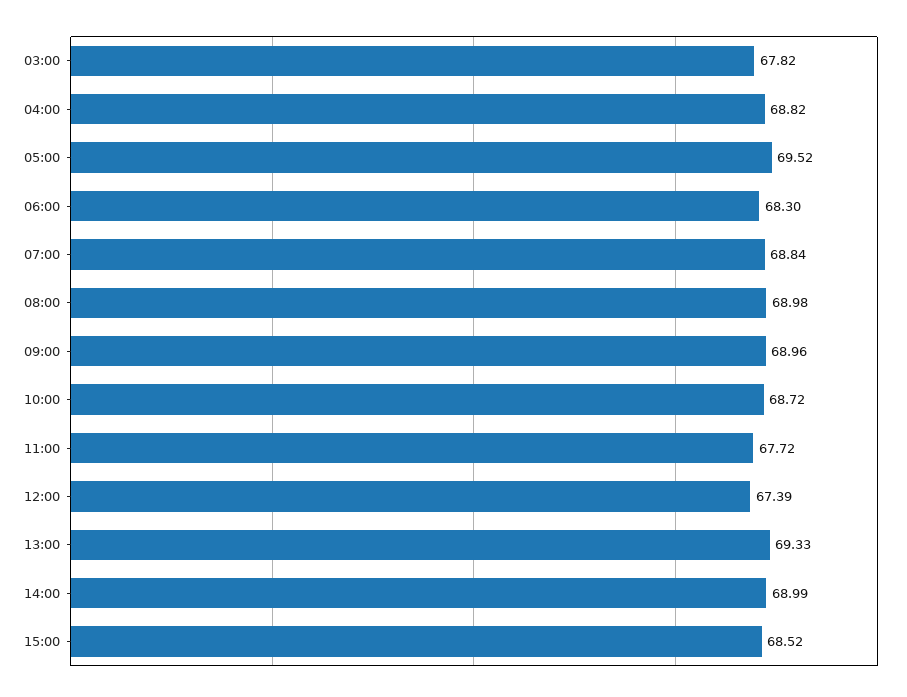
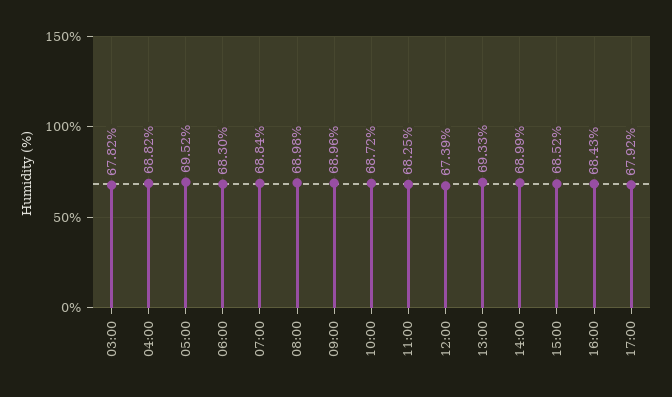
11:00: 67.72 -> 68.25
16:00: none -> 68.43
17:00: none -> 67.92

